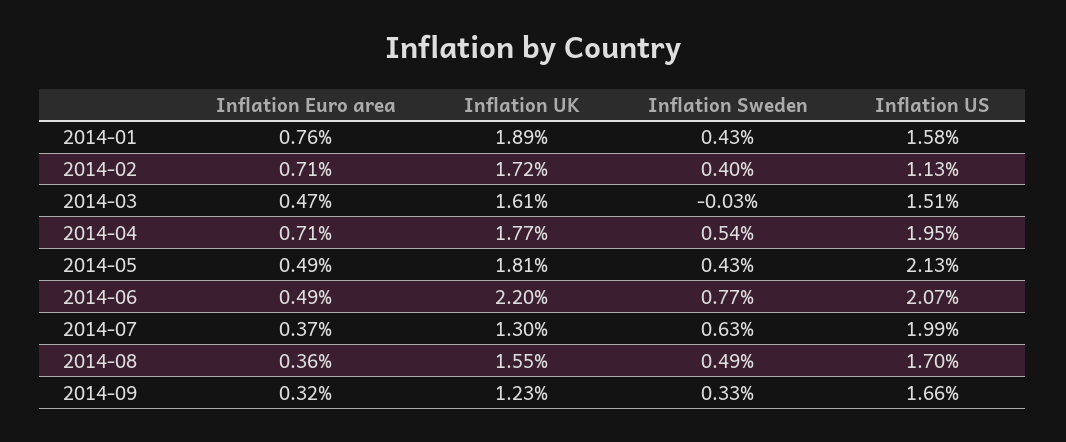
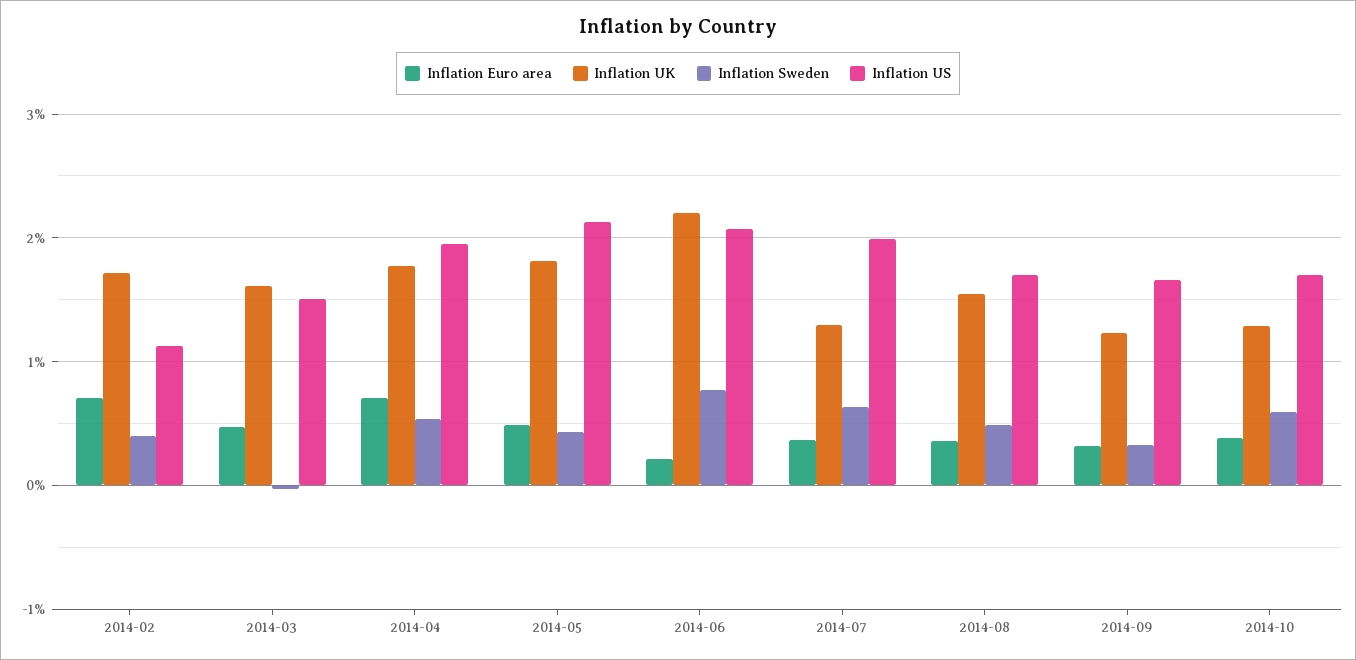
Inflation Euro area, 2014-01: 0.76 -> none
Inflation UK, 2014-01: 1.89 -> none
Inflation Sweden, 2014-01: 0.43 -> none
Inflation US, 2014-01: 1.58 -> none
Inflation Euro area, 2014-06: 0.49 -> 0.2
Inflation Euro area, 2014-10: none -> 0.4
Inflation UK, 2014-10: none -> 1.3
Inflation Sweden, 2014-10: none -> 0.6
Inflation US, 2014-10: none -> 1.7

